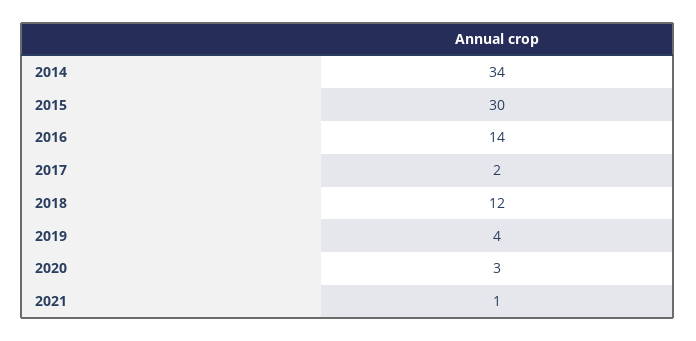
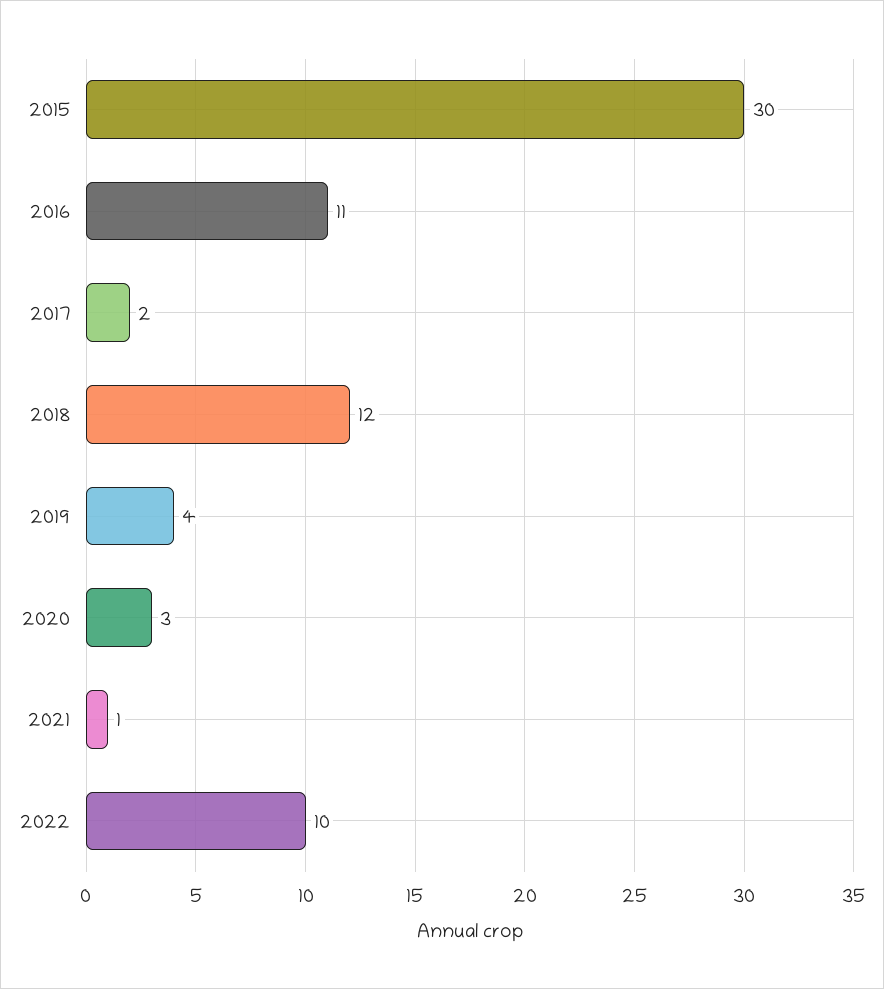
2014: 34 -> none
2016: 14 -> 11
2022: none -> 10

